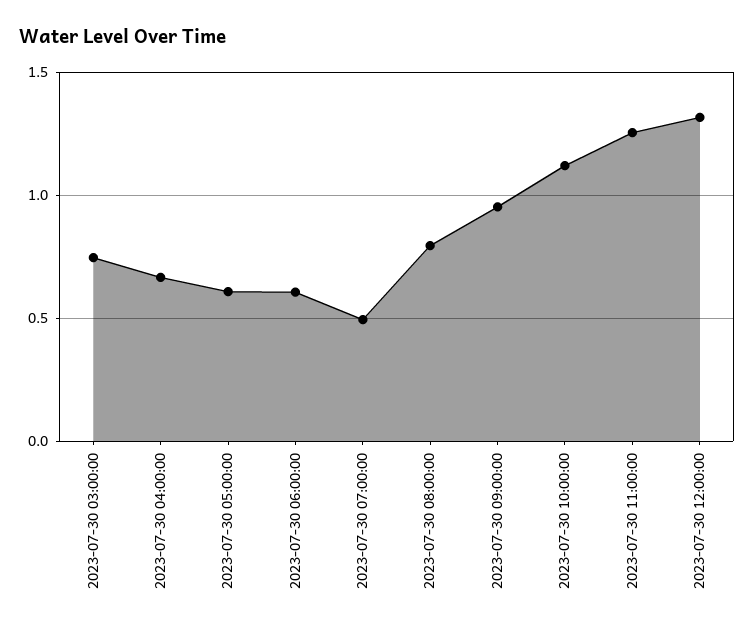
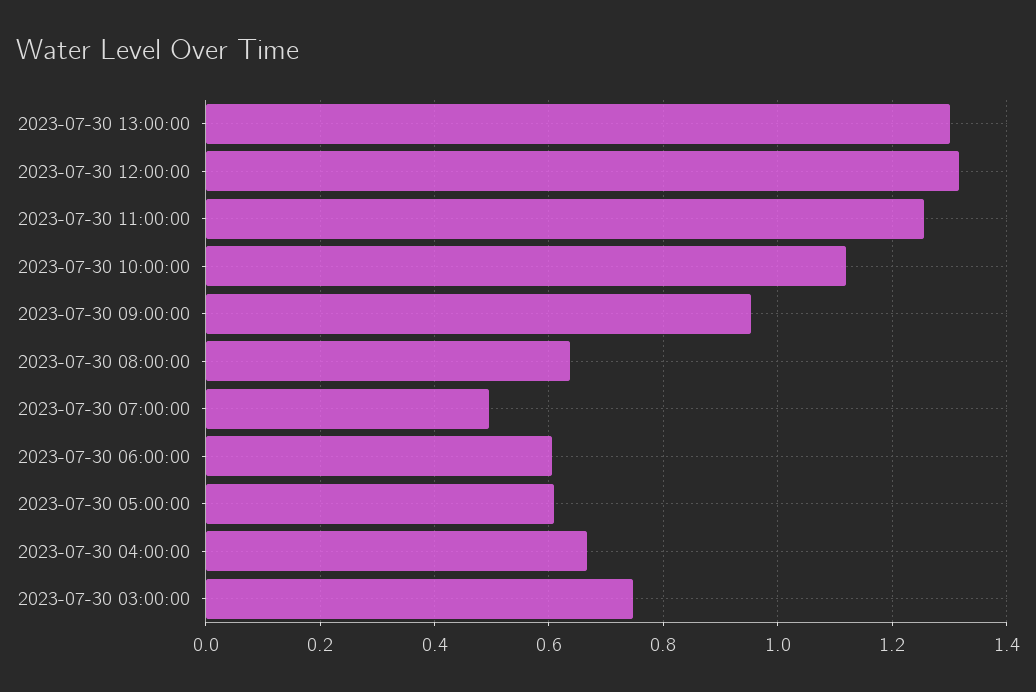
2023-07-30 08:00:00: 0.8 -> 0.64
2023-07-30 13:00:00: none -> 1.3

